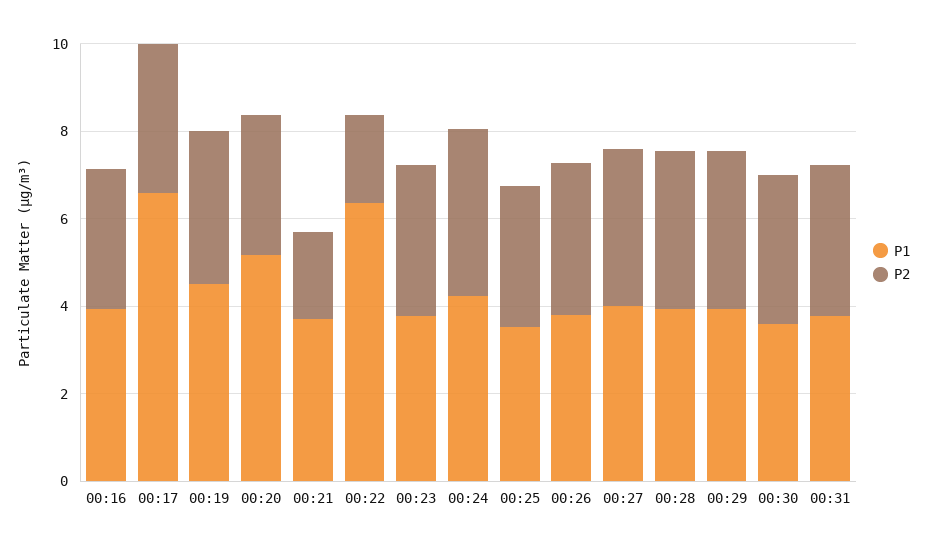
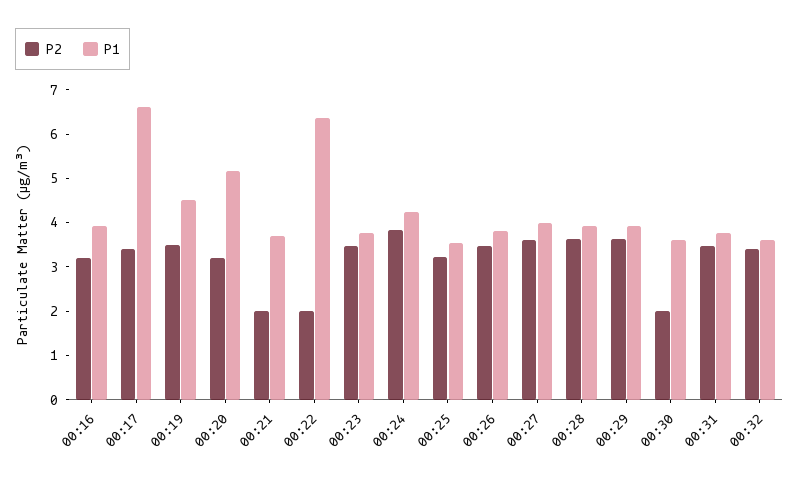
P2, 00:30: 3.5 -> 2
P2, 00:32: none -> 3.4
P1, 00:32: none -> 3.6

